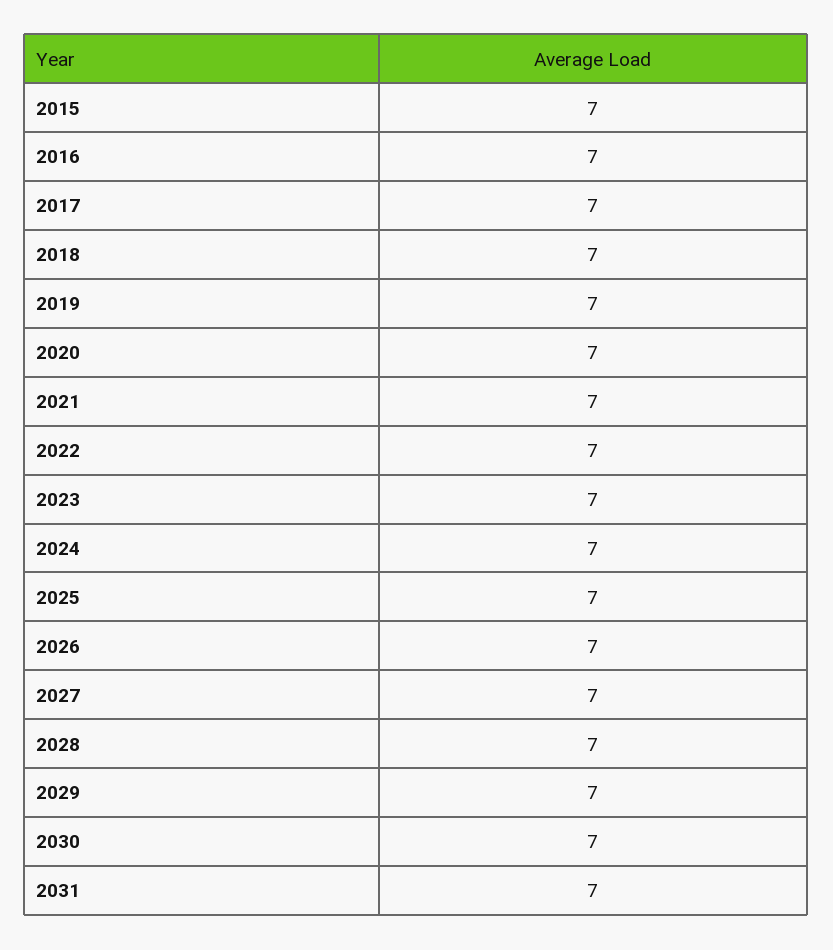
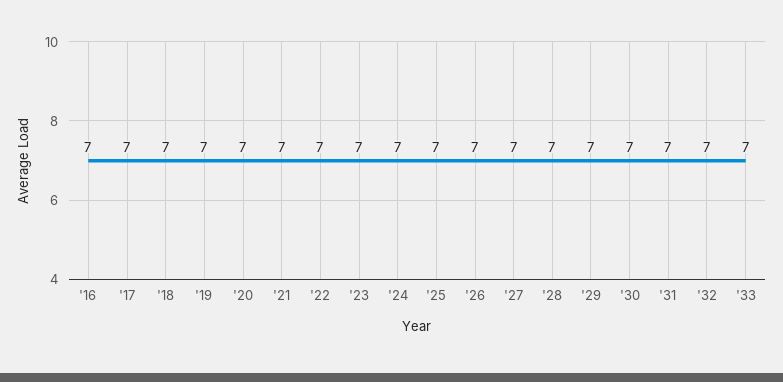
2015: 7 -> none
'32: none -> 7
'33: none -> 7

